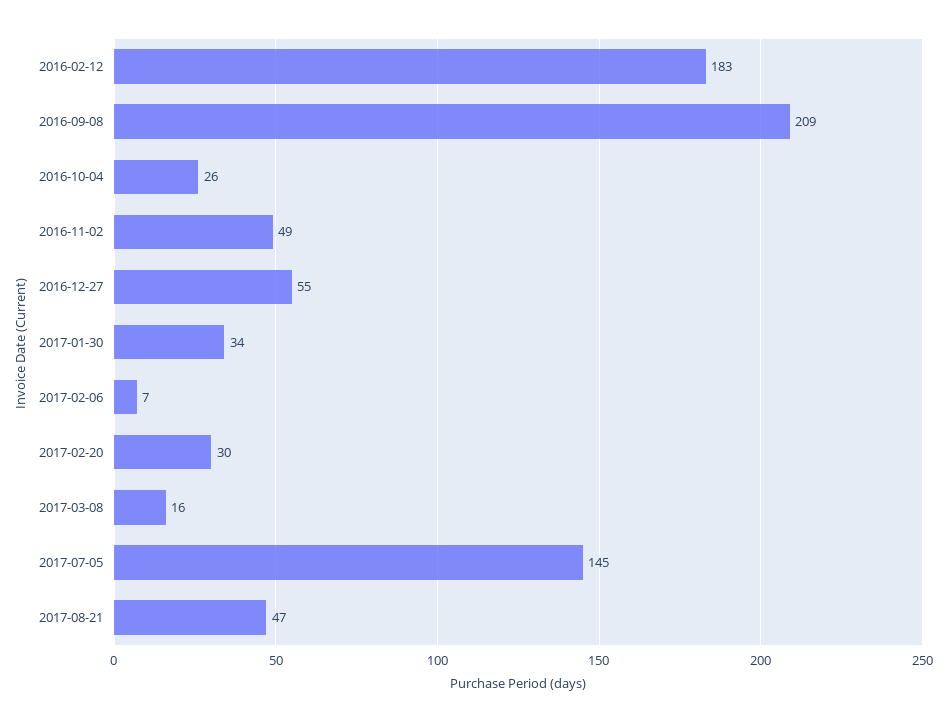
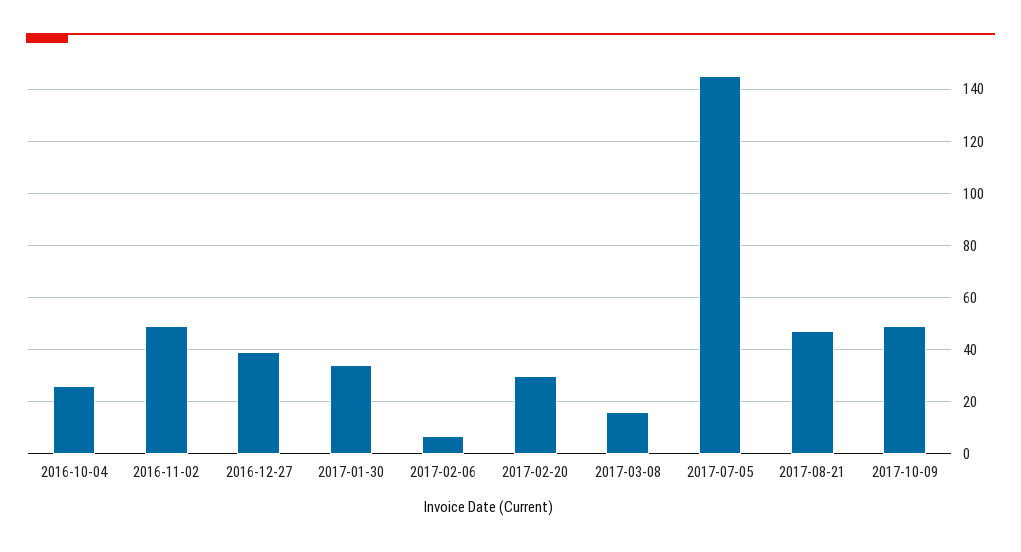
2016-02-12: 183 -> none
2016-09-08: 209 -> none
2016-12-27: 55 -> 40
2017-10-09: none -> 50

